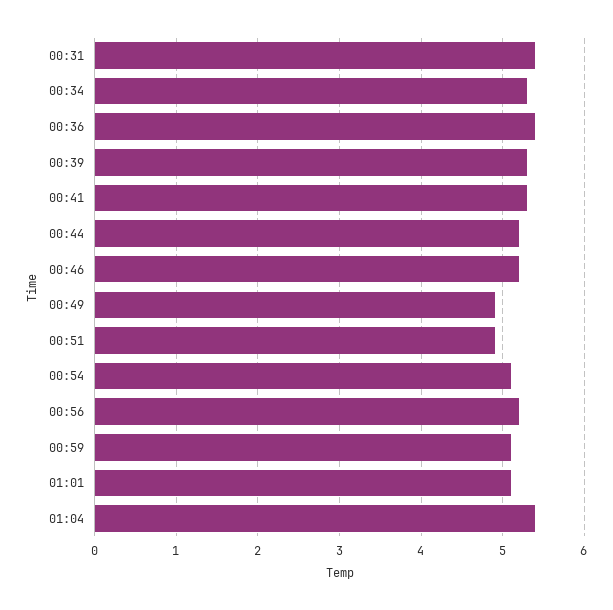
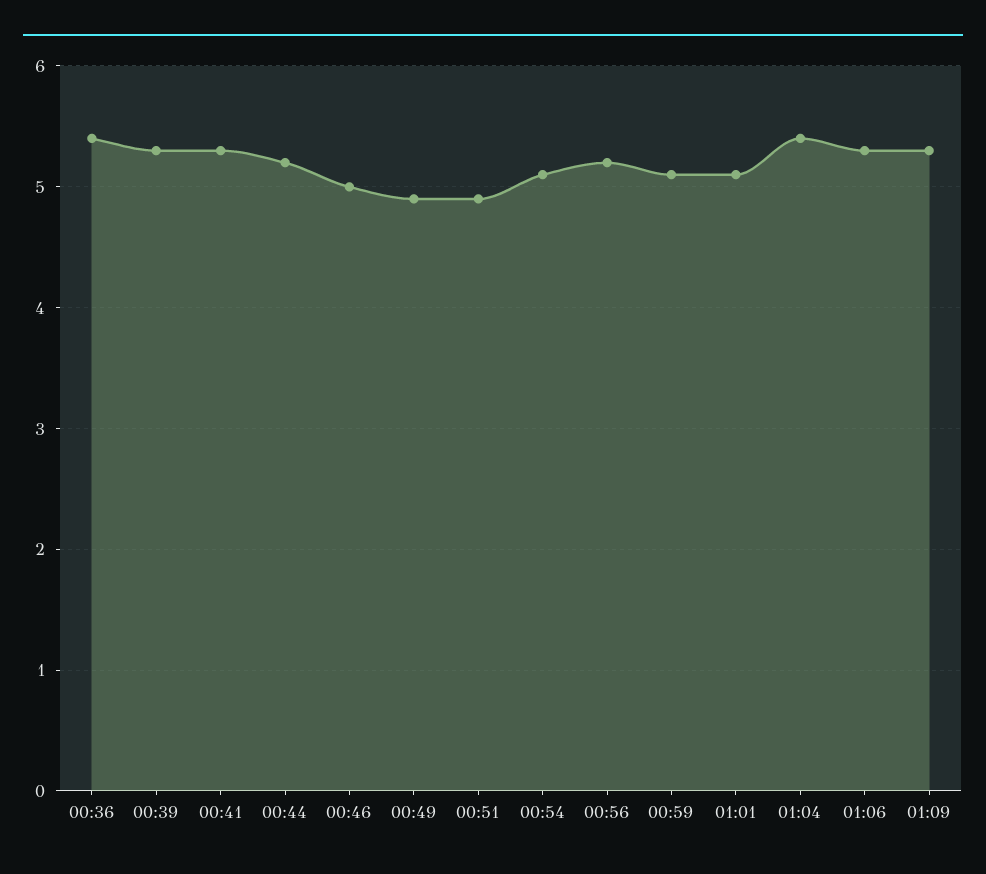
00:31: 5.4 -> none
00:34: 5.3 -> none
00:46: 5.2 -> 5
01:06: none -> 5.3
01:09: none -> 5.3

